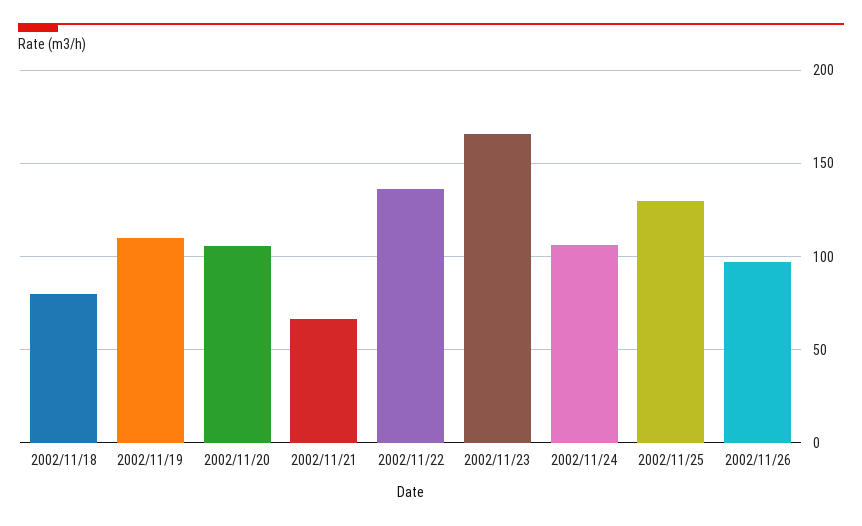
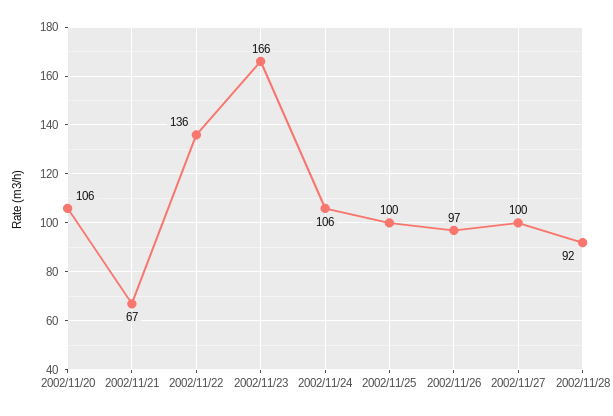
2002/11/18: 80 -> none
2002/11/19: 110 -> none
2002/11/25: 130 -> 100
2002/11/27: none -> 100
2002/11/28: none -> 92

